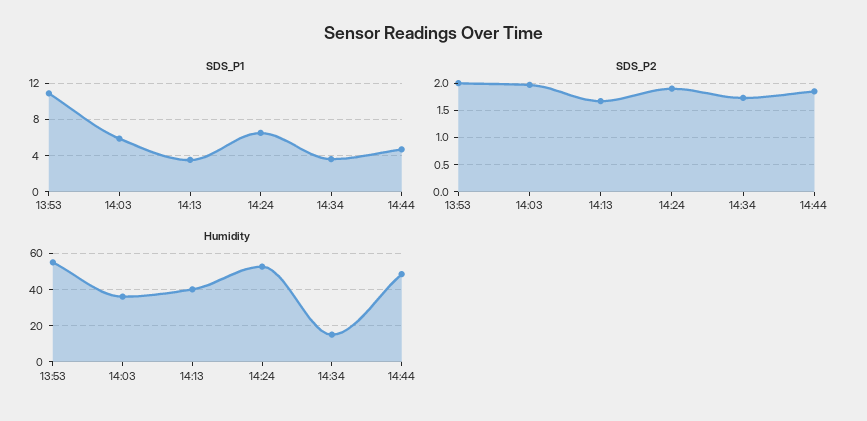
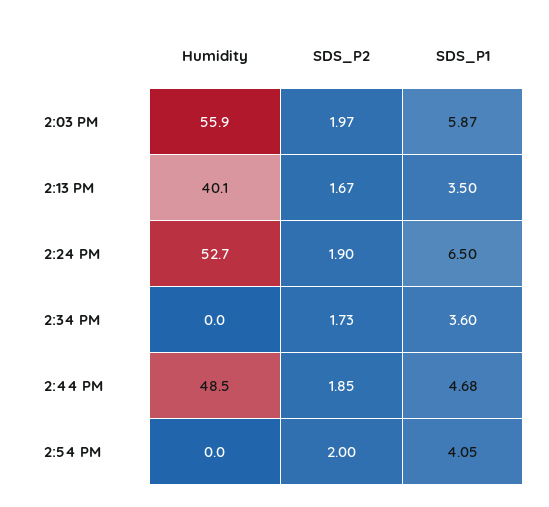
SDS_P1, 13:53: 11 -> none
SDS_P2, 13:53: 2 -> none
Humidity, 13:53: 55 -> none
Humidity, 14:03: 35 -> 55.9
Humidity, 14:34: 15 -> 0
Humidity, 2:54 PM: none -> 0
SDS_P2, 2:54 PM: none -> 2
SDS_P1, 2:54 PM: none -> 4.05

